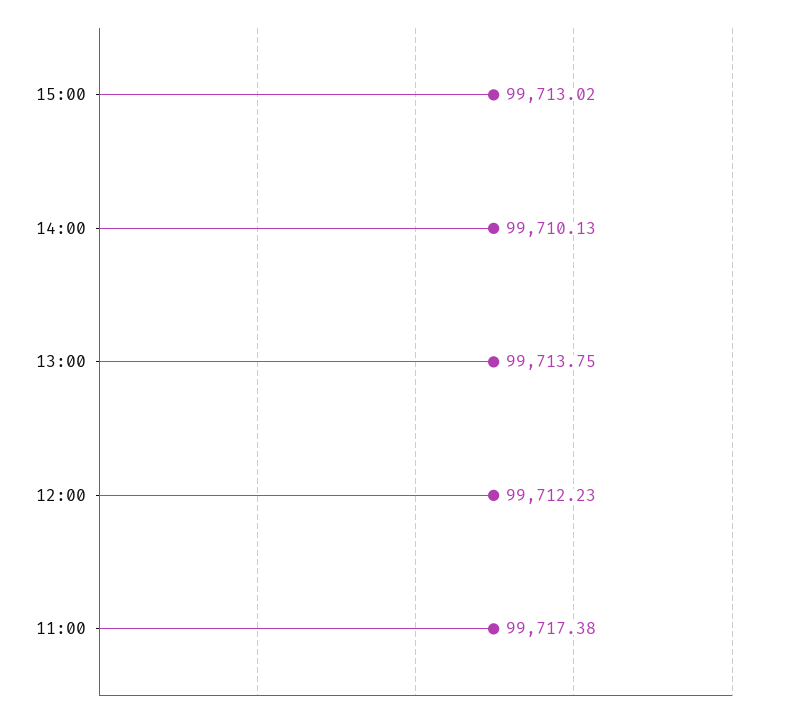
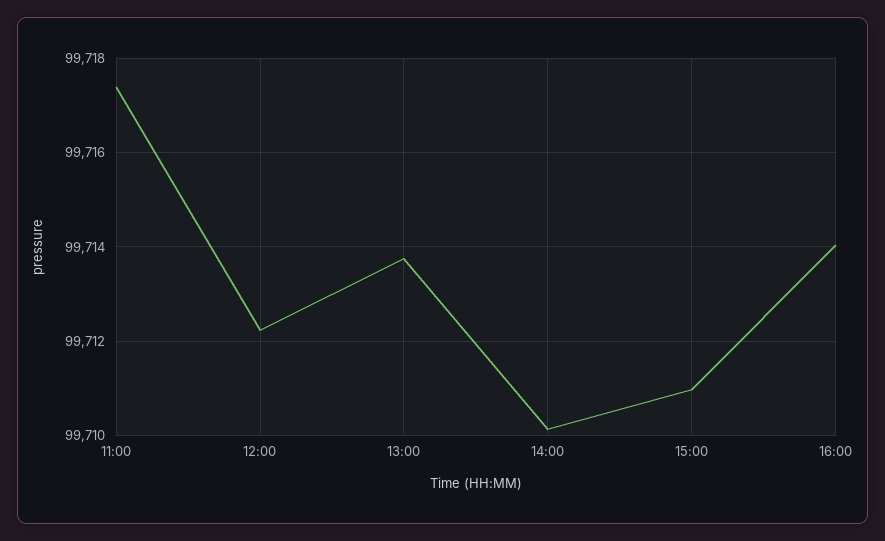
15:00: 99713.02 -> 99711
16:00: none -> 99714

